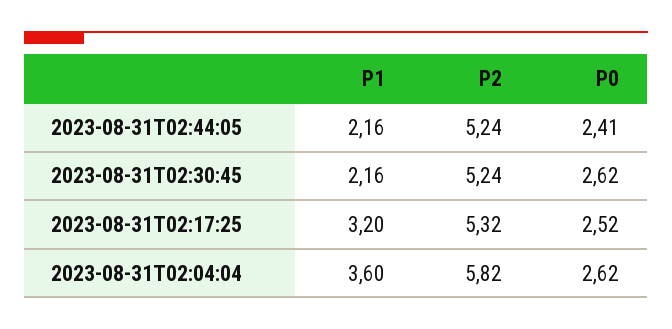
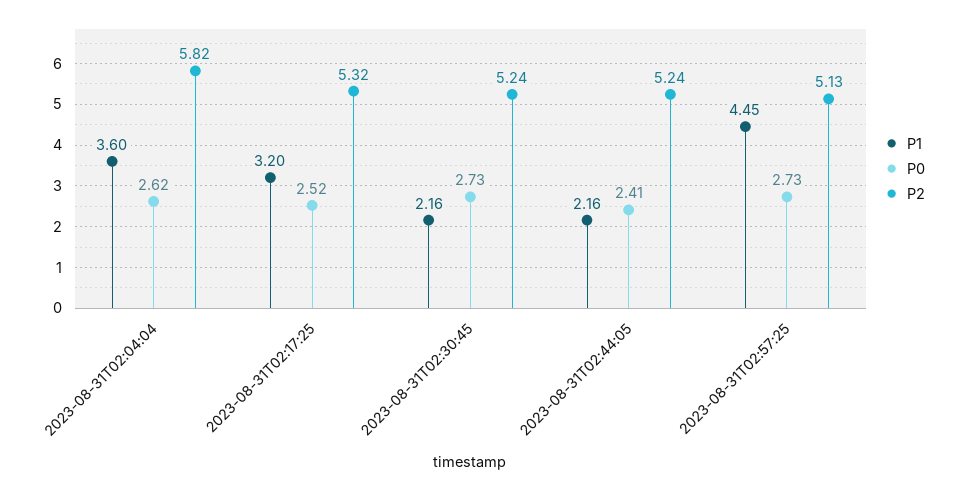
P0, 2023-08-31T02:30:45: 2.62 -> 2.73
P1, 2023-08-31T02:57:25: none -> 4.45
P0, 2023-08-31T02:57:25: none -> 2.73
P2, 2023-08-31T02:57:25: none -> 5.13

